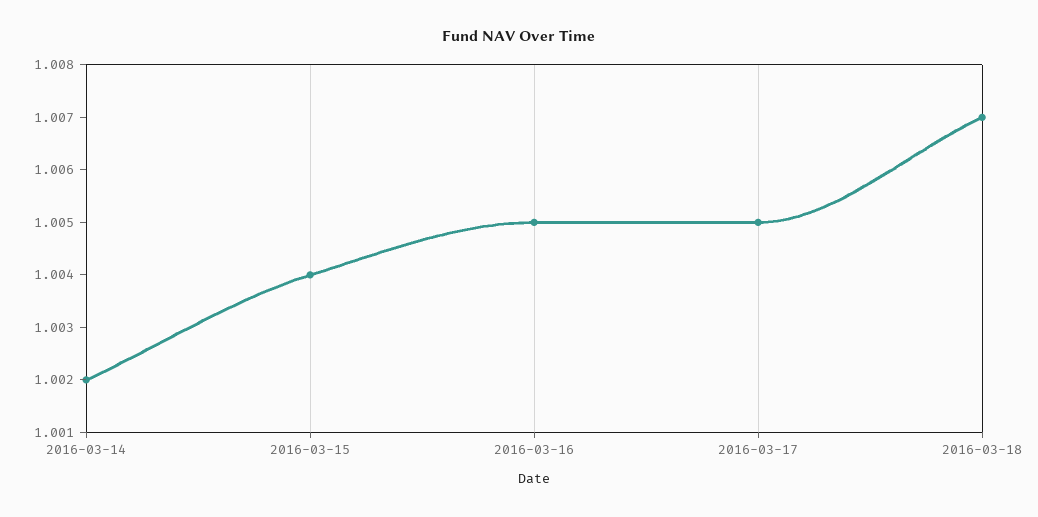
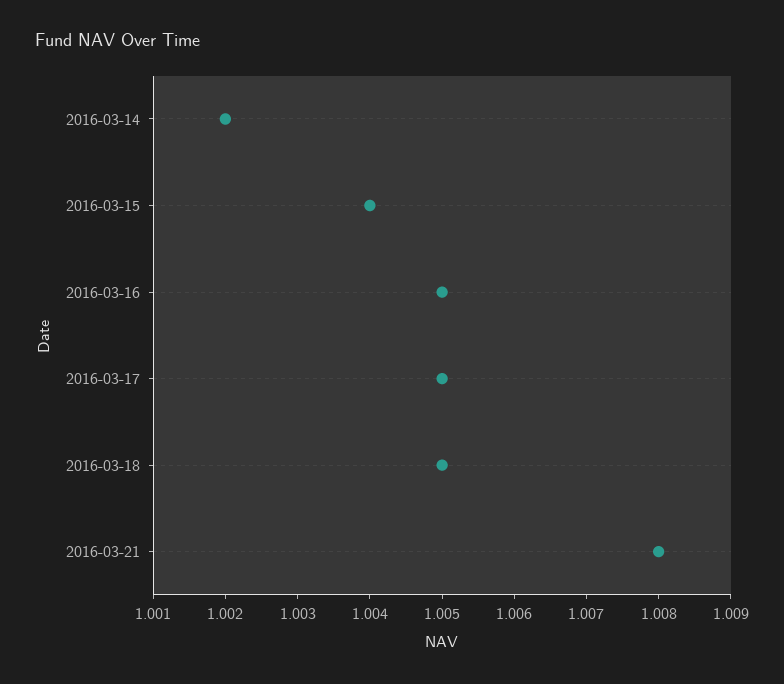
2016-03-18: 1.007 -> 1.005
2016-03-21: none -> 1.008

